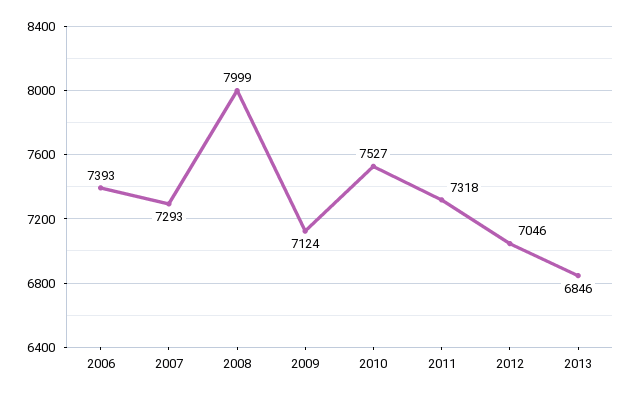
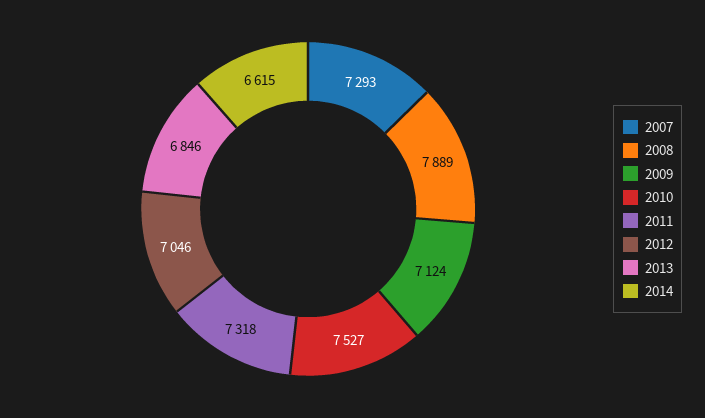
2006: 7393 -> none
2008: 7999 -> 7889
2014: none -> 6615

